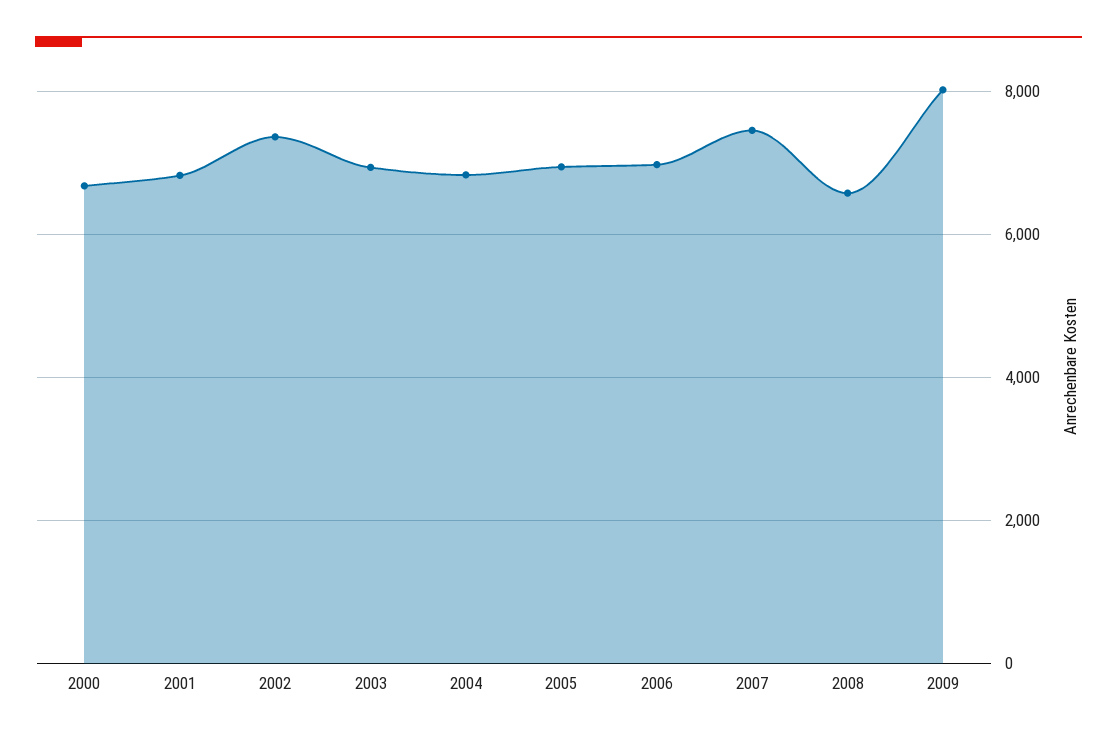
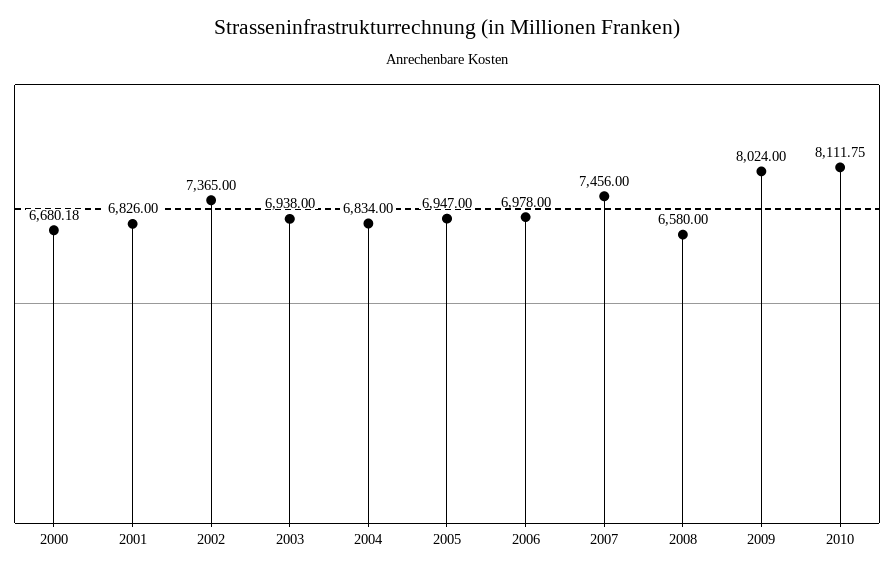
2010: none -> 8111.75

